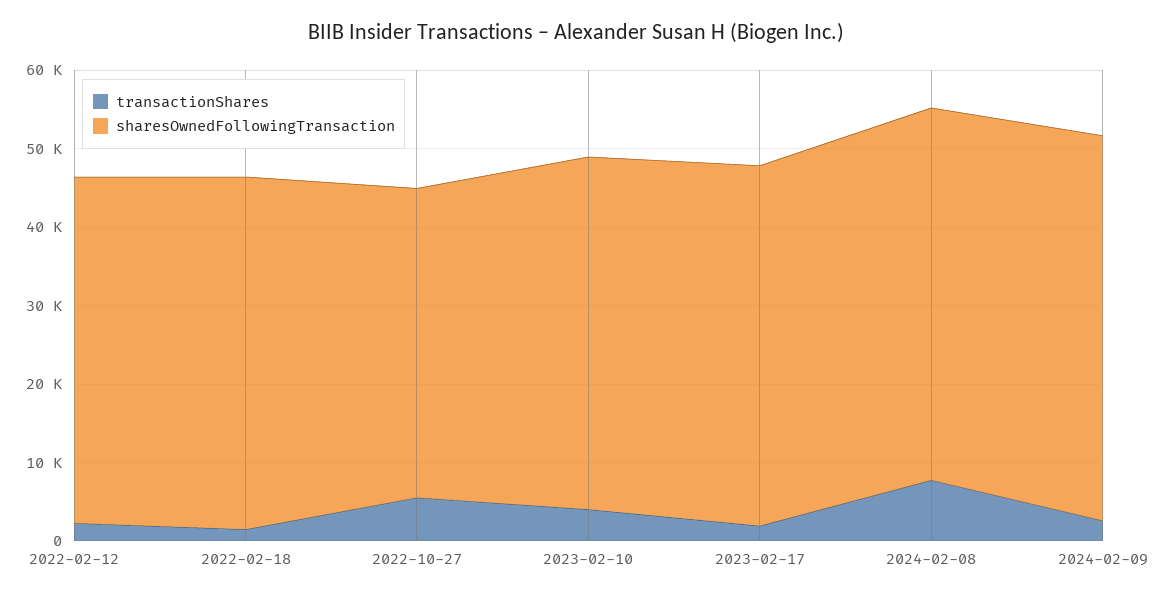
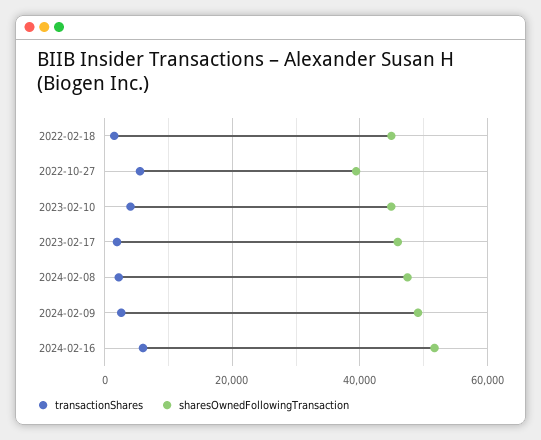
transactionShares, 2022-02-12: 2000 -> none
sharesOwnedFollowingTransaction, 2022-02-12: 44000 -> none
transactionShares, 2024-02-08: 8000 -> 2000
transactionShares, 2024-02-16: none -> 6000
sharesOwnedFollowingTransaction, 2024-02-16: none -> 52000

